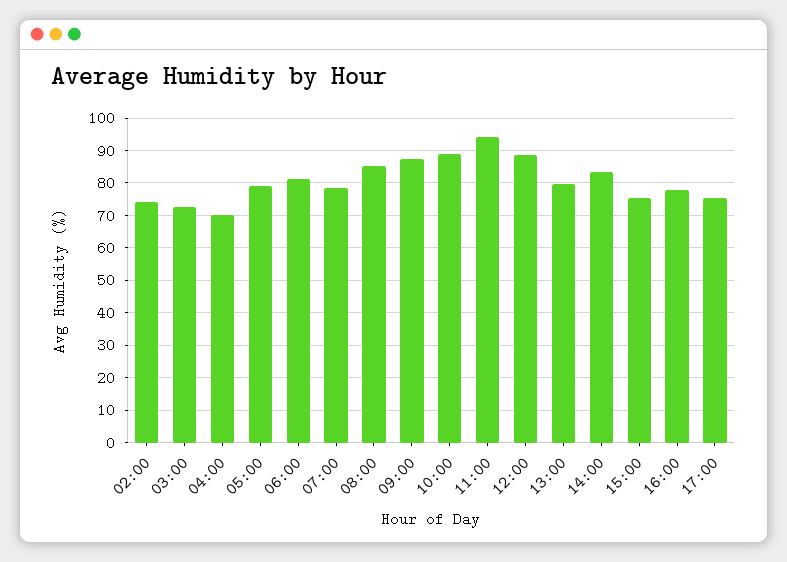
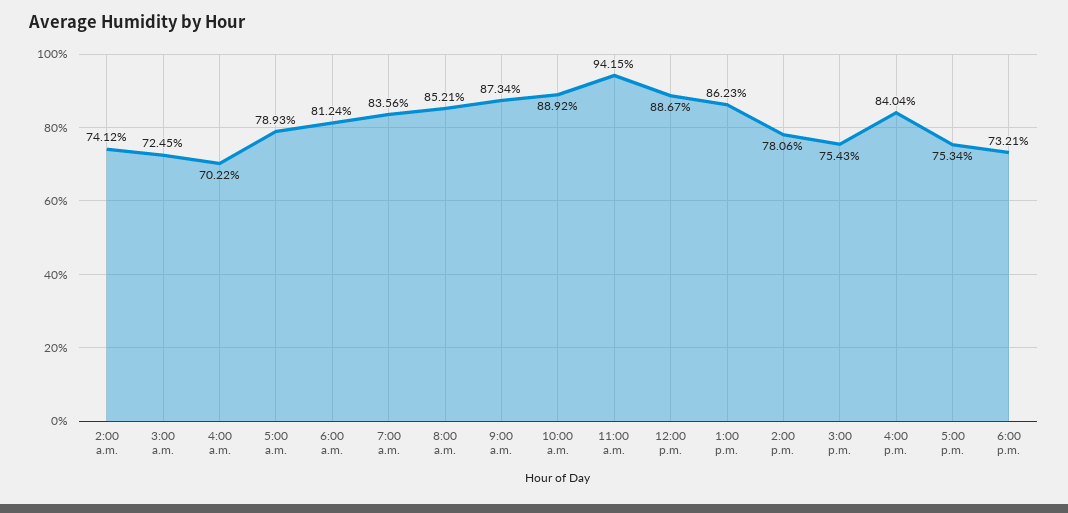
07:00: 78 -> 83.56
13:00: 80 -> 86.23
14:00: 84 -> 78.06
16:00: 78 -> 84.04
6:00 p.m.: none -> 73.21

